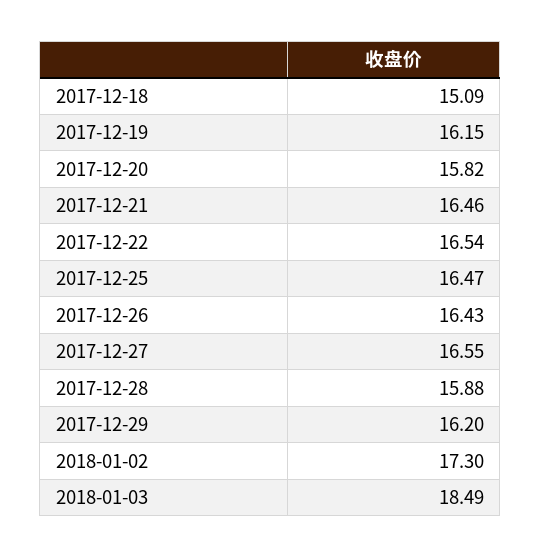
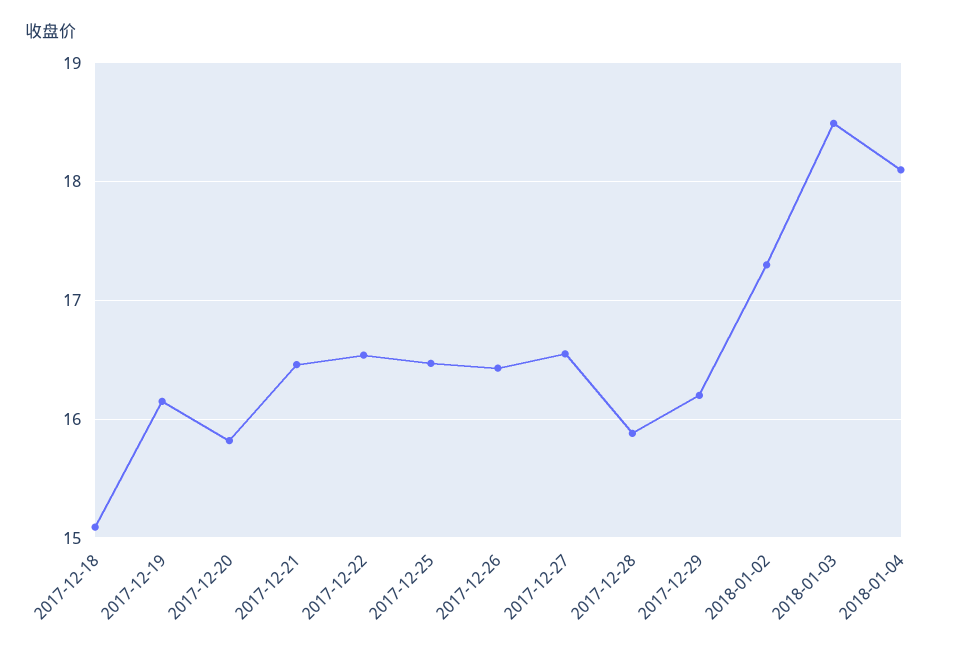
2018-01-04: none -> 18.1

